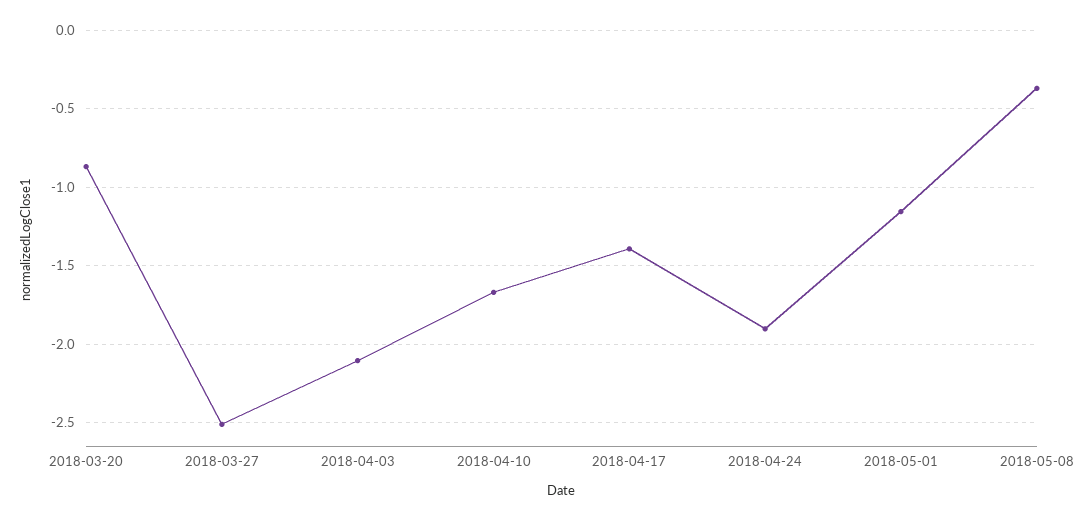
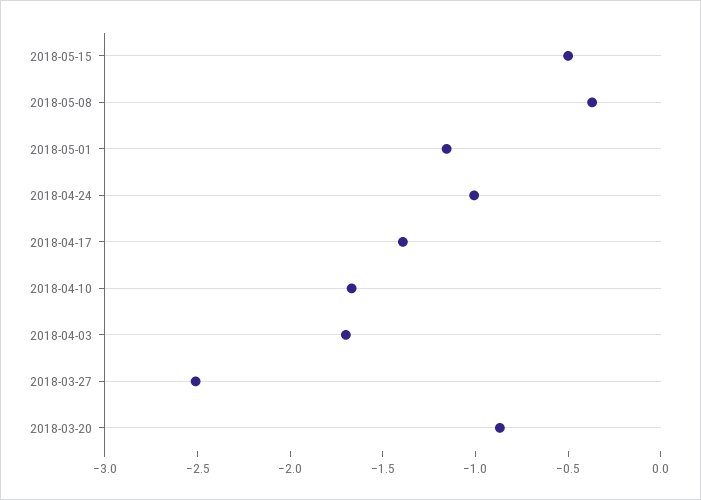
2018-04-03: -2.1 -> -1.7
2018-04-24: -1.9 -> -1
2018-05-15: none -> -0.5

